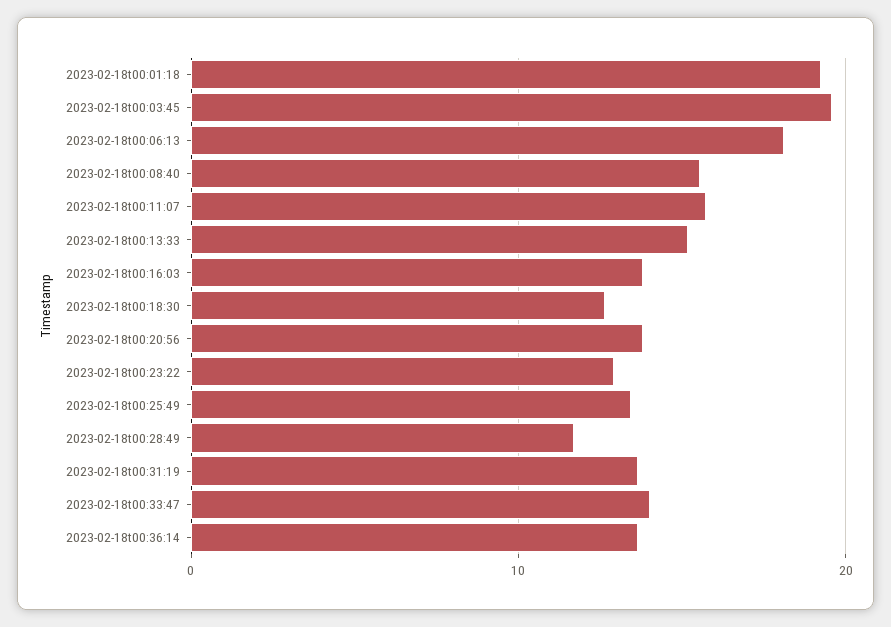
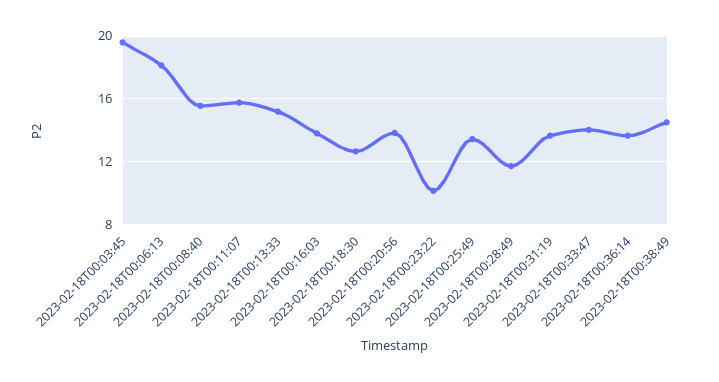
2023-02-18t00:01:18: 19 -> none
2023-02-18t00:23:22: 13 -> 10
2023-02-18T00:38:49: none -> 14.5

